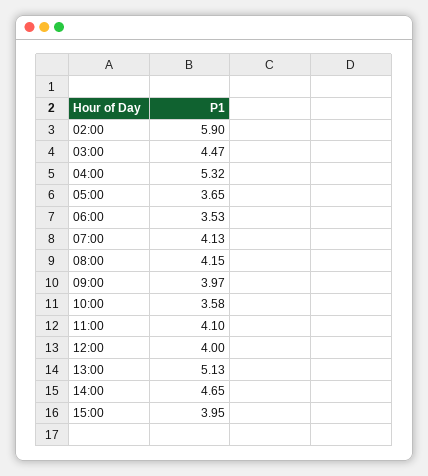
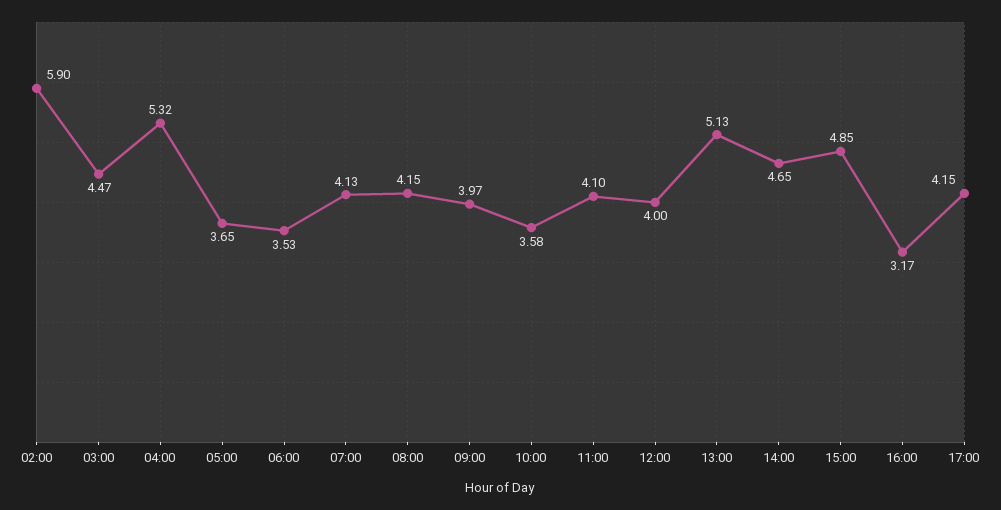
15:00: 3.95 -> 4.85
16:00: none -> 3.17
17:00: none -> 4.15

